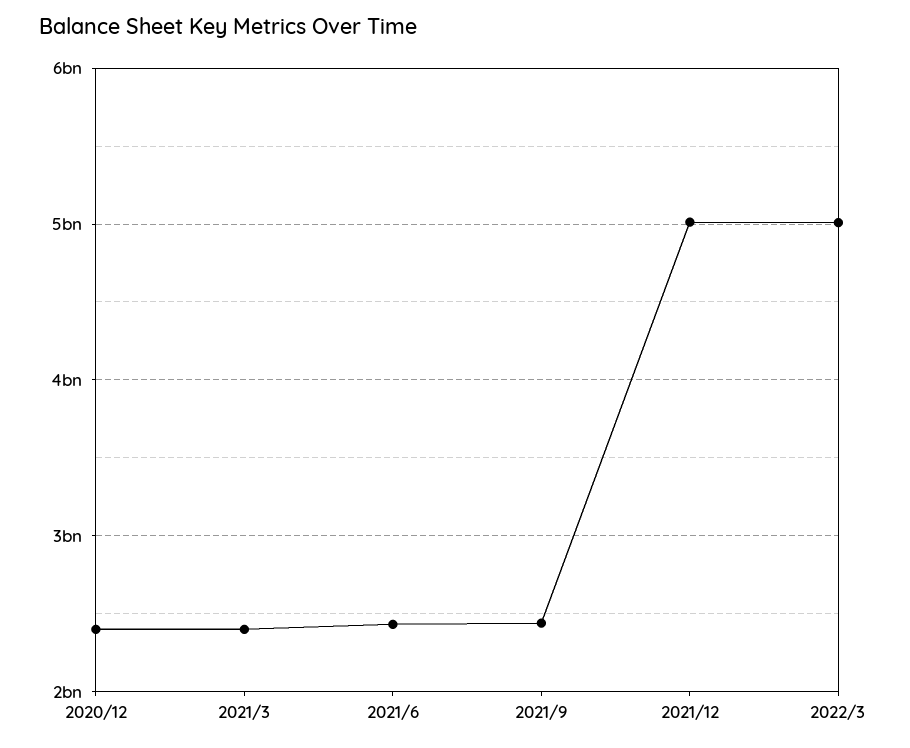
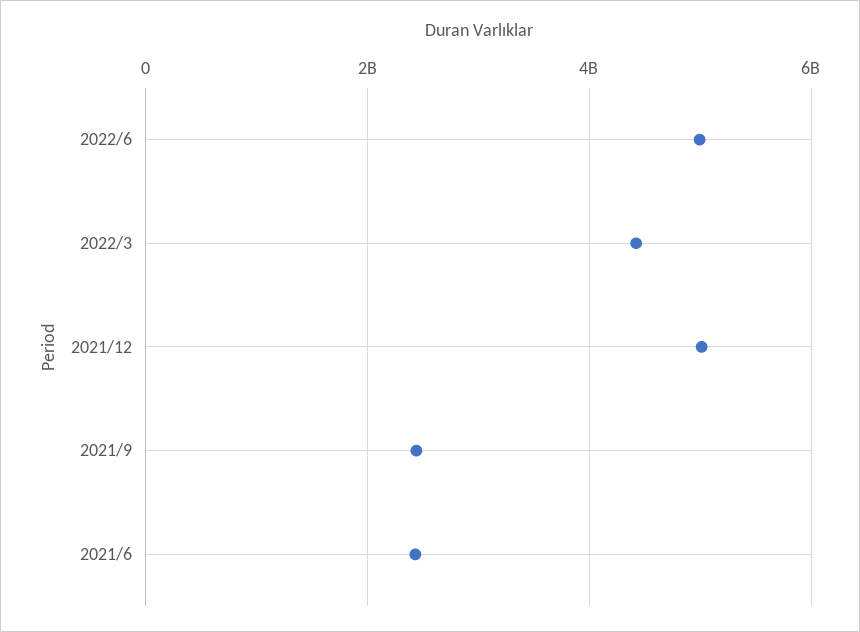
2020/12: 2400000000 -> none
2021/3: 2400000000 -> none
2022/3: 5000000000 -> 4400000000
2022/6: none -> 5000000000

